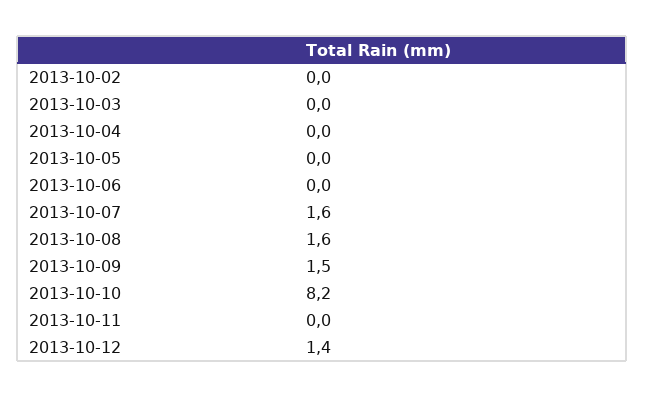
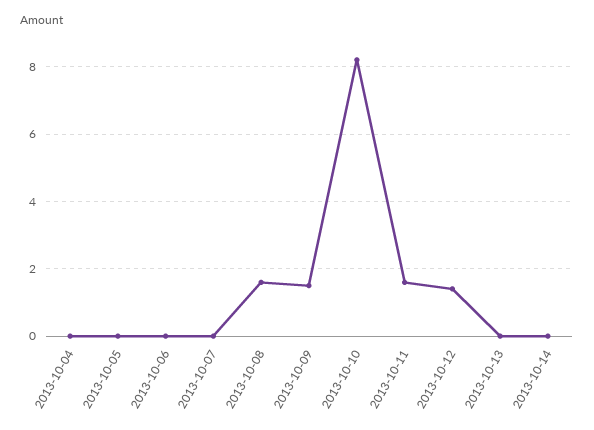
2013-10-02: 0 -> none
2013-10-03: 0 -> none
2013-10-07: 1.6 -> 0
2013-10-11: 0 -> 1.5
2013-10-13: none -> 0
2013-10-14: none -> 0

